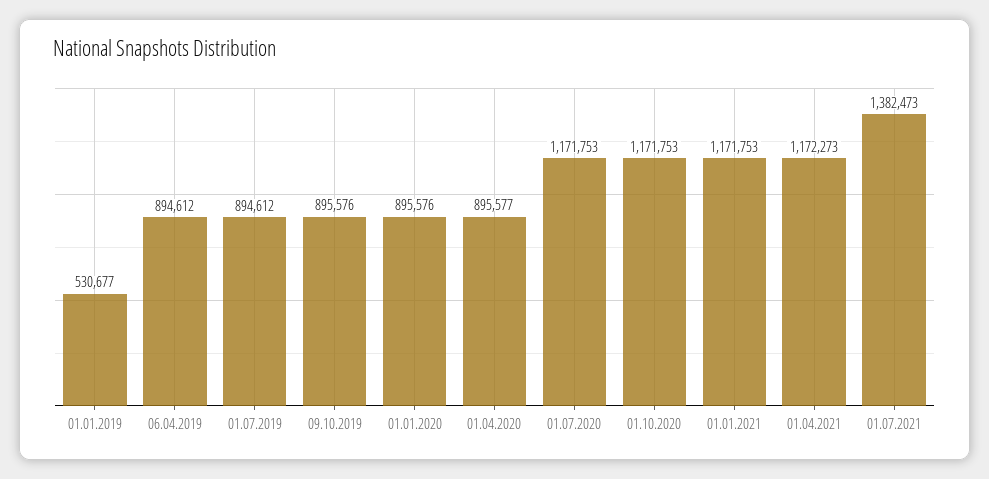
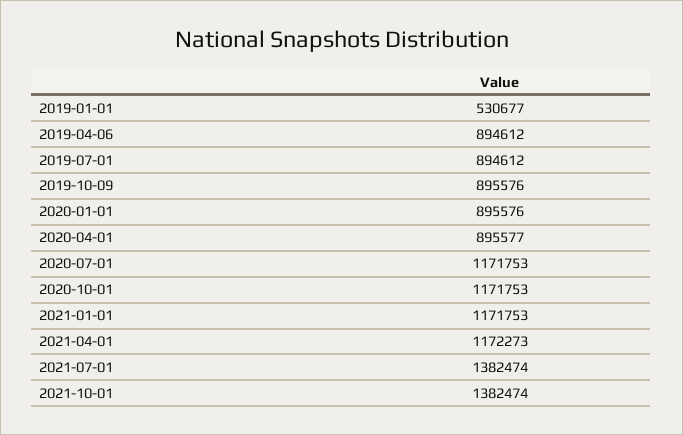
01.07.2021: 1382473 -> 1382474
2021-10-01: none -> 1382474

